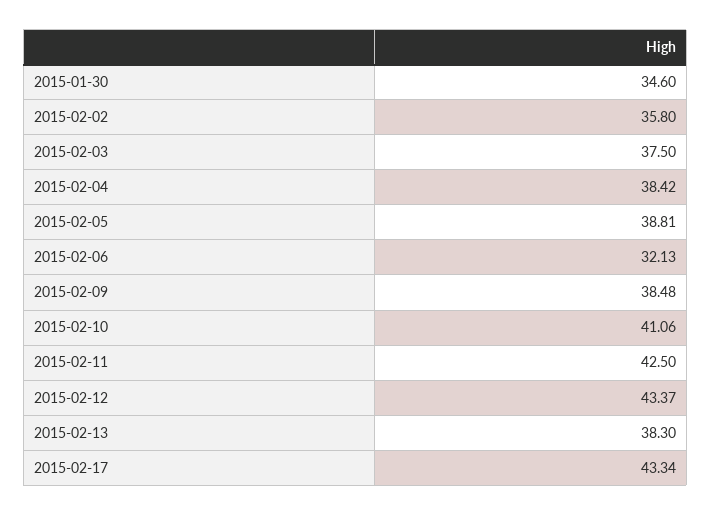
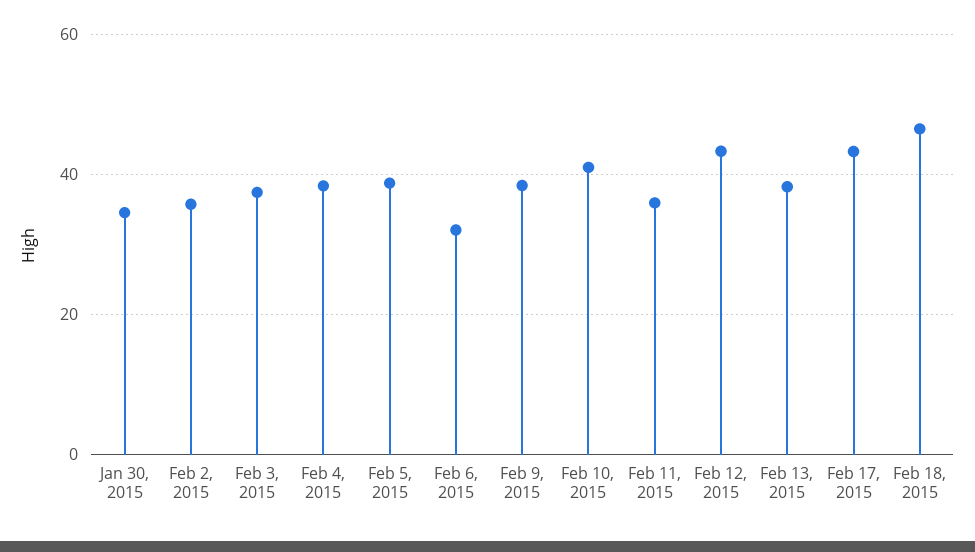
2015-02-11: 42.5 -> 36
Feb 18, 2015: none -> 46

